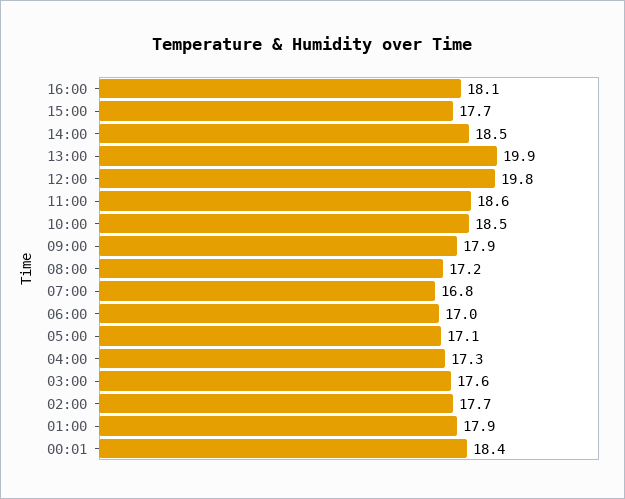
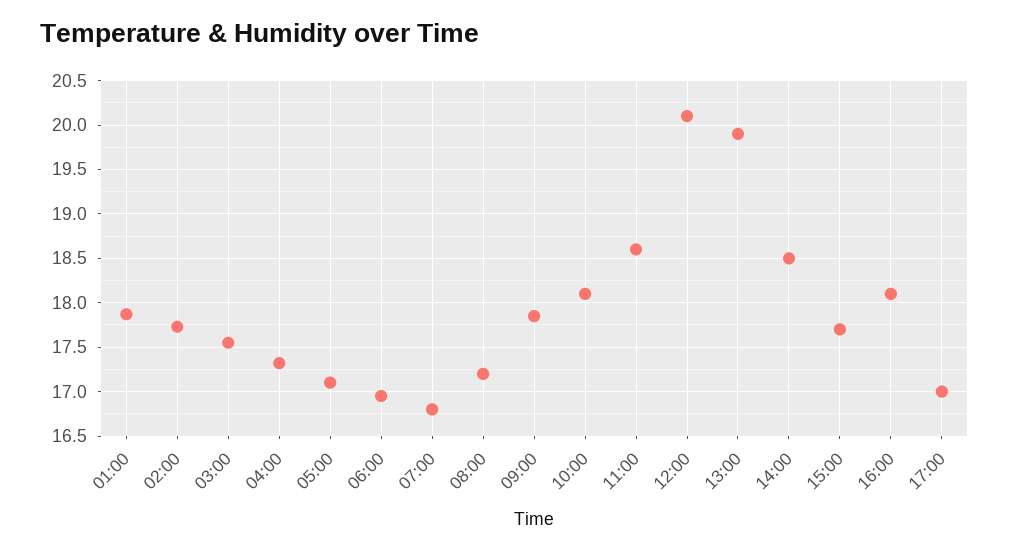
12:00: 19.8 -> 20.1
10:00: 18.5 -> 18.1
00:01: 18.4 -> none
17:00: none -> 17

